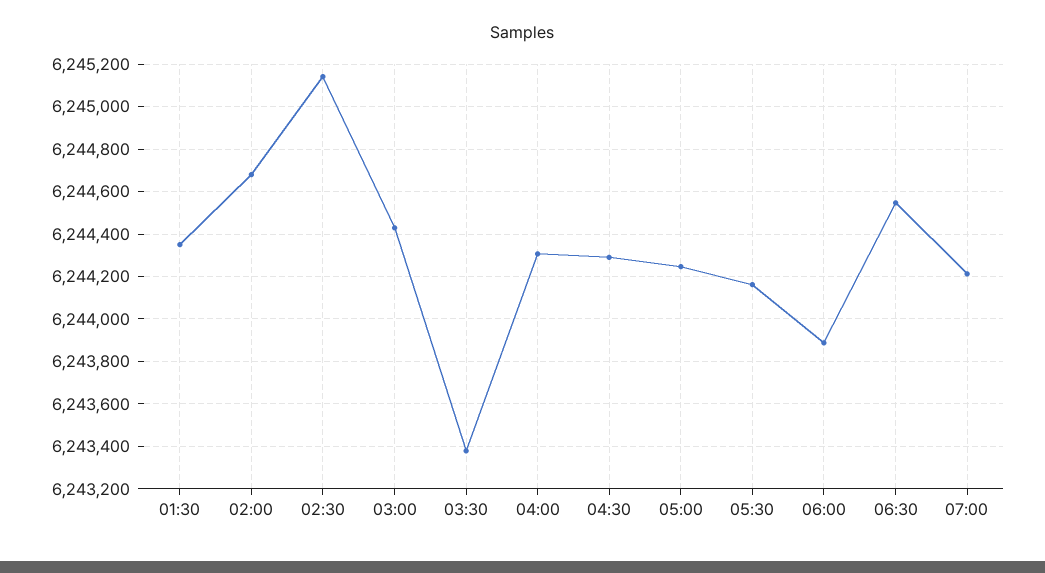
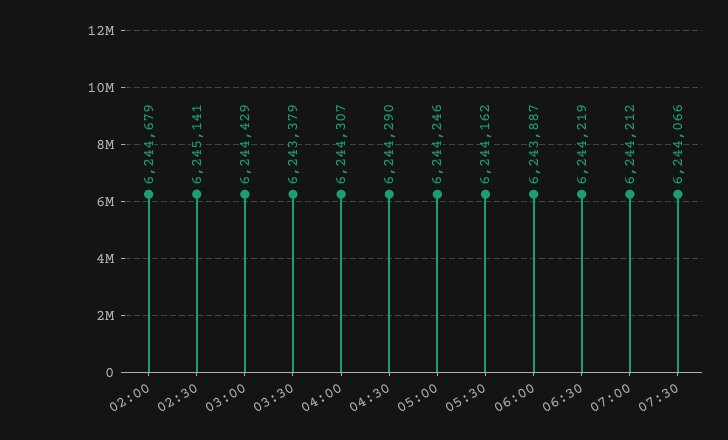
01:30: 6244350 -> none
06:30: 6244550 -> 6244219
07:30: none -> 6244066

